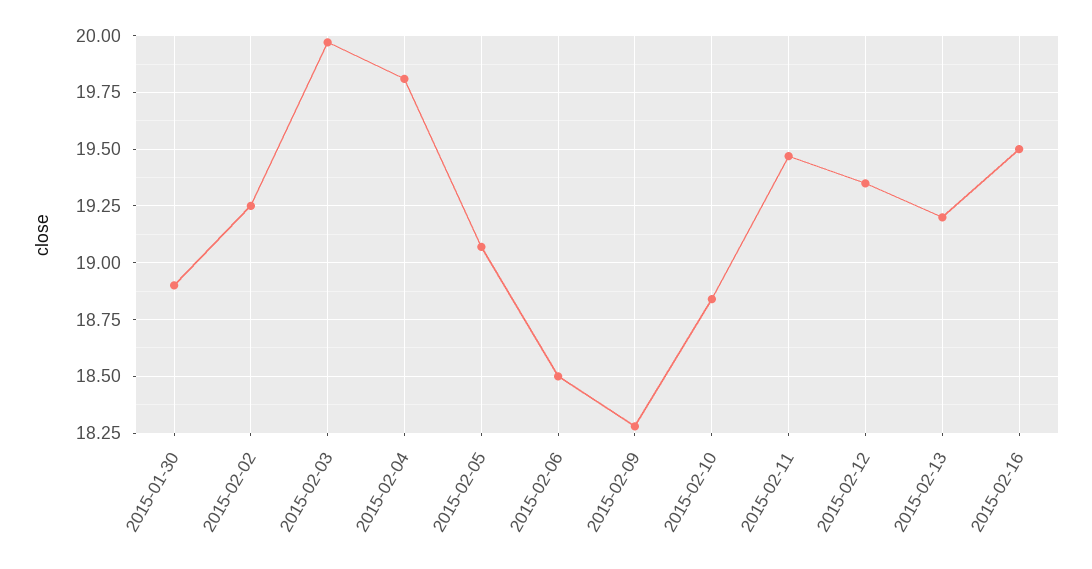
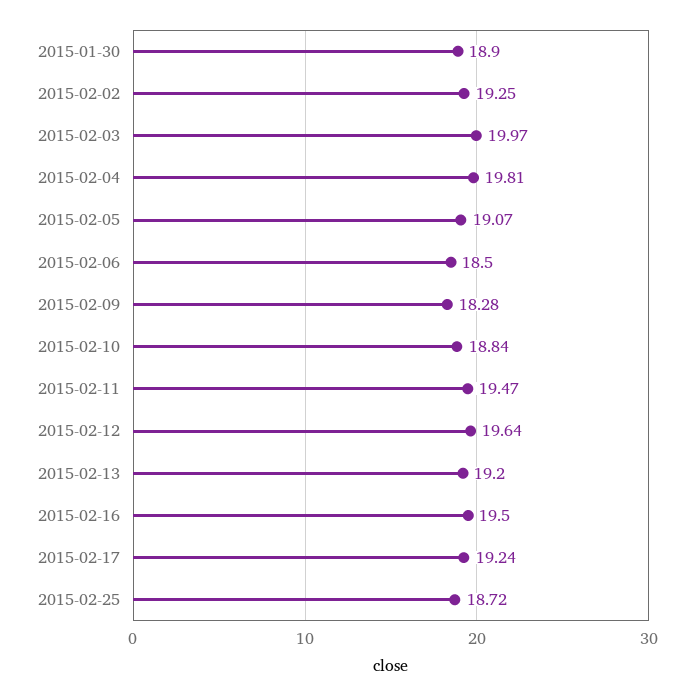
2015-02-12: 19.35 -> 19.64
2015-02-17: none -> 19.24
2015-02-25: none -> 18.72

